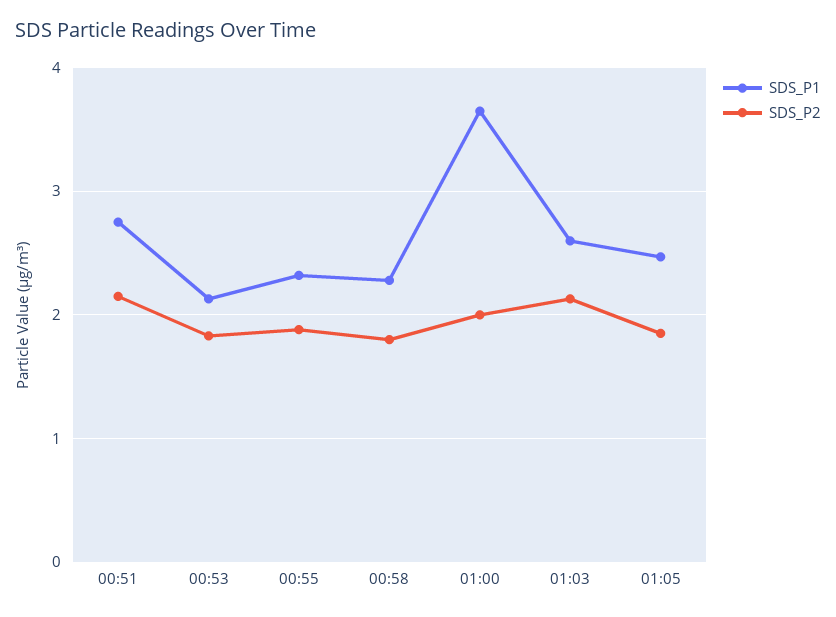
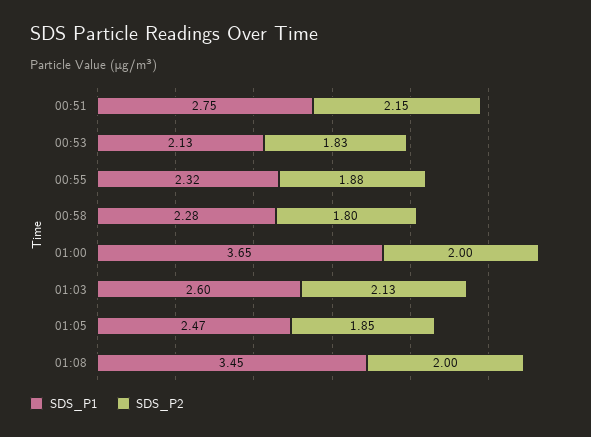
SDS_P1, 01:08: none -> 3.45
SDS_P2, 01:08: none -> 2

